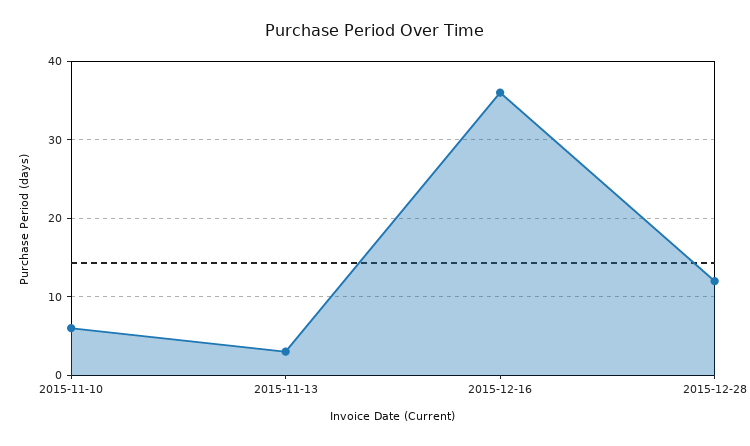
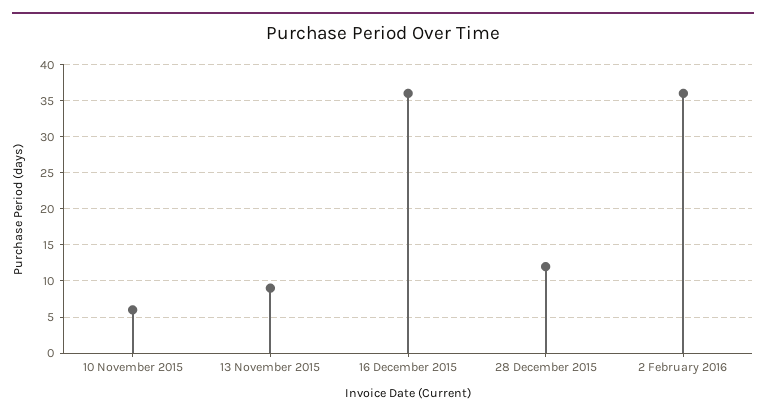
2015-11-13: 3 -> 9
2 February 2016: none -> 36

